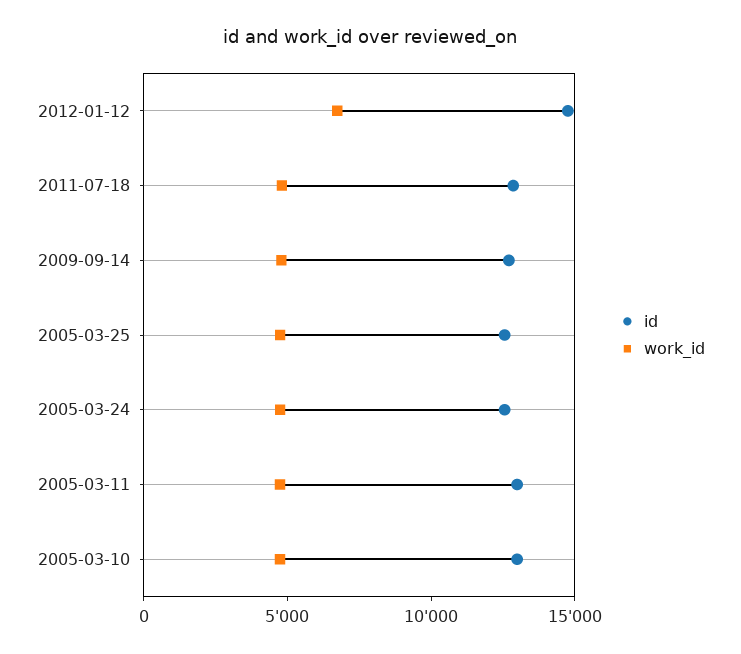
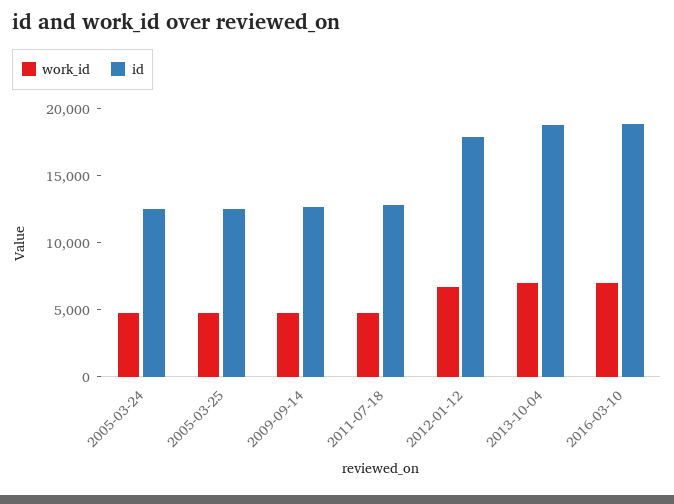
id, 2012-01-12: 15000 -> 18000
id, 2005-03-11: 13000 -> none
work_id, 2005-03-11: 5000 -> none
id, 2005-03-10: 13000 -> none
work_id, 2005-03-10: 5000 -> none
work_id, 2013-10-04: none -> 7000
id, 2013-10-04: none -> 19000
work_id, 2016-03-10: none -> 7000
id, 2016-03-10: none -> 19000

